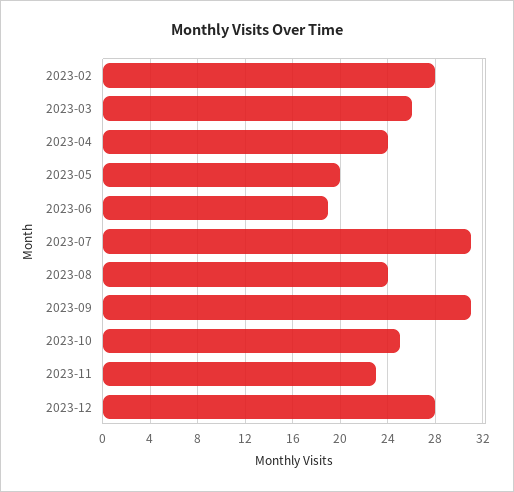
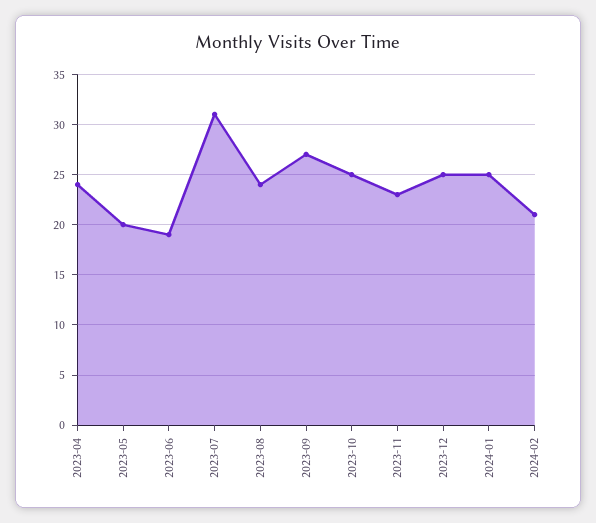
2023-02: 28 -> none
2023-03: 26 -> none
2023-09: 31 -> 27
2023-12: 28 -> 25
2024-01: none -> 25
2024-02: none -> 21

